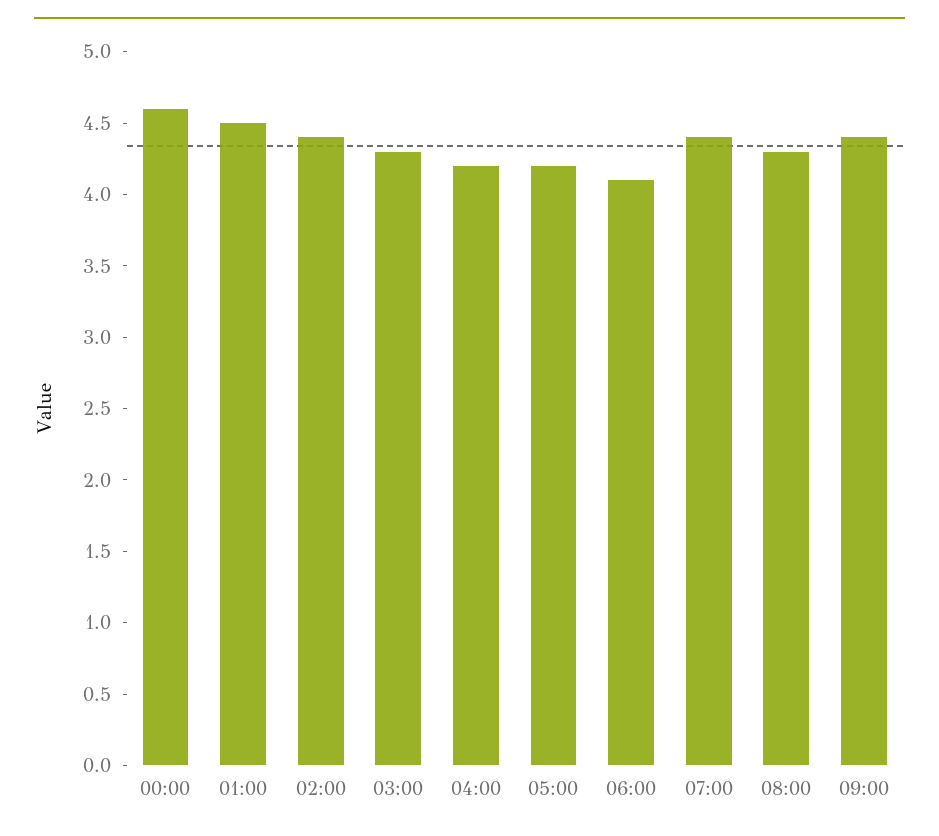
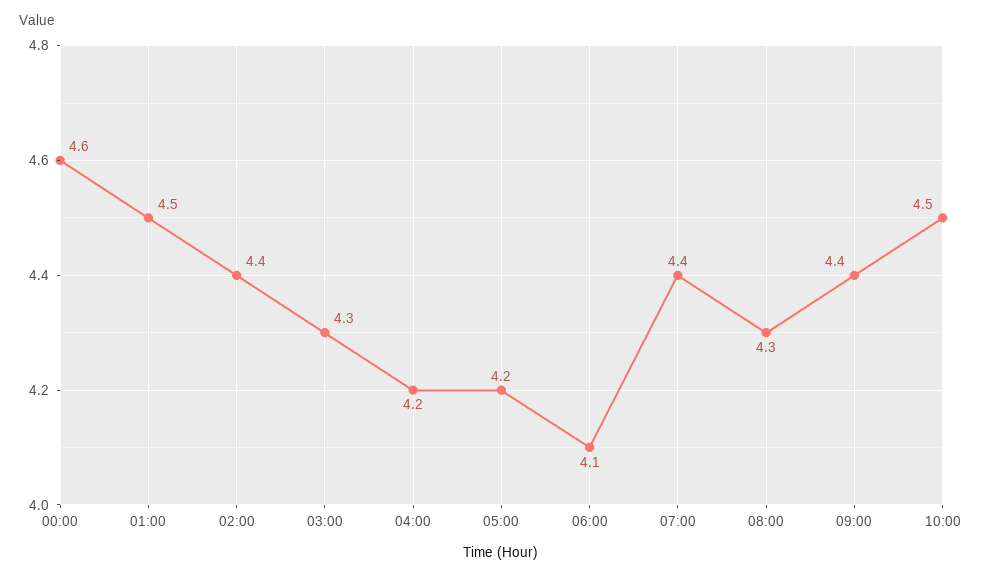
10:00: none -> 4.5

